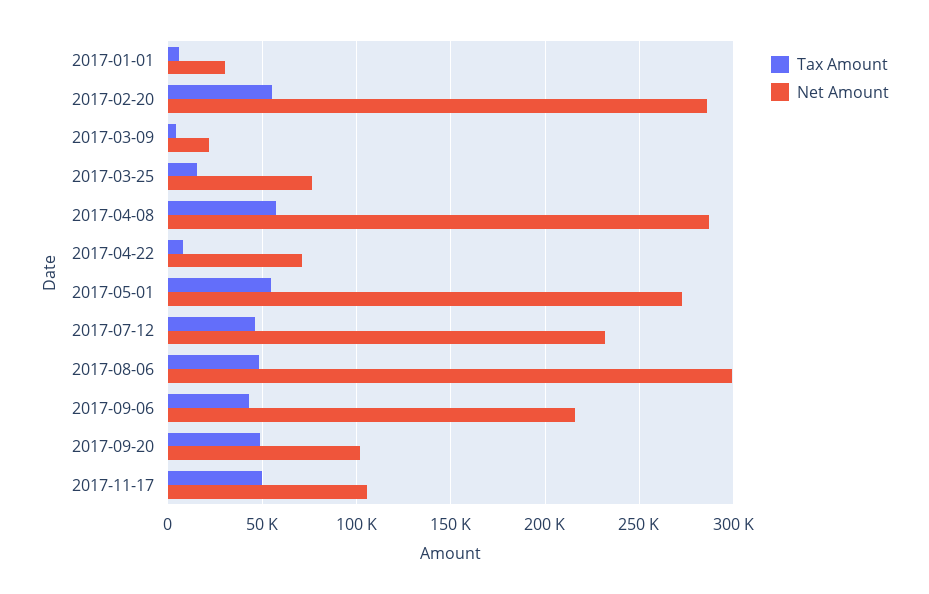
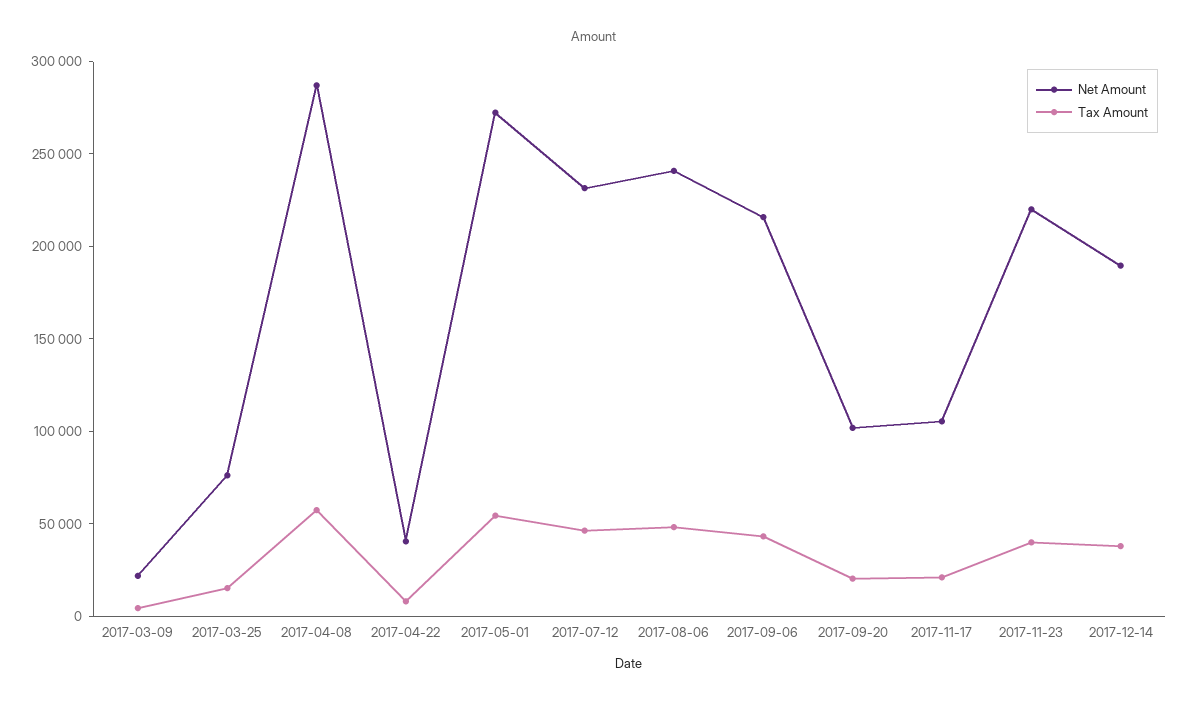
Tax Amount, 2017-01-01: 5000 -> none
Net Amount, 2017-01-01: 30000 -> none
Tax Amount, 2017-02-20: 55000 -> none
Net Amount, 2017-02-20: 285000 -> none
Net Amount, 2017-04-22: 70000 -> 40000
Net Amount, 2017-08-06: 300000 -> 240000
Tax Amount, 2017-09-20: 50000 -> 20000
Tax Amount, 2017-11-17: 50000 -> 20000
Net Amount, 2017-11-23: none -> 220000
Tax Amount, 2017-11-23: none -> 40000
Net Amount, 2017-12-14: none -> 190000
Tax Amount, 2017-12-14: none -> 40000

